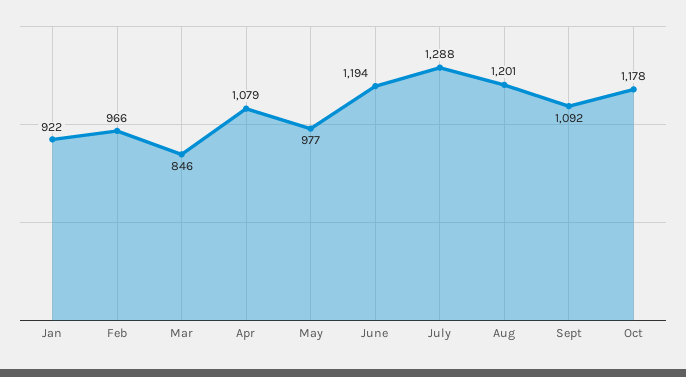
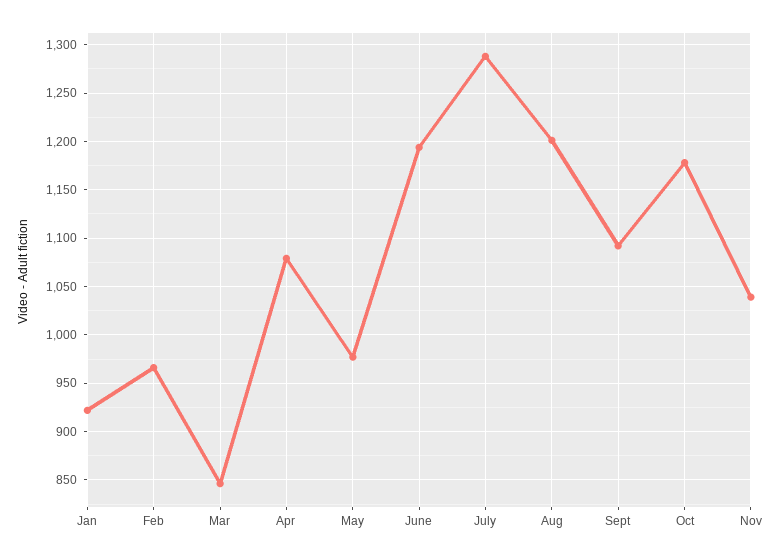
Nov: none -> 1040

